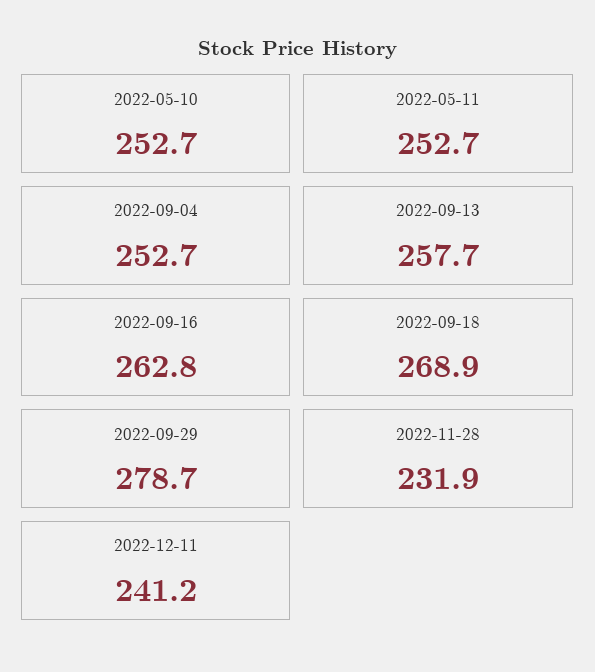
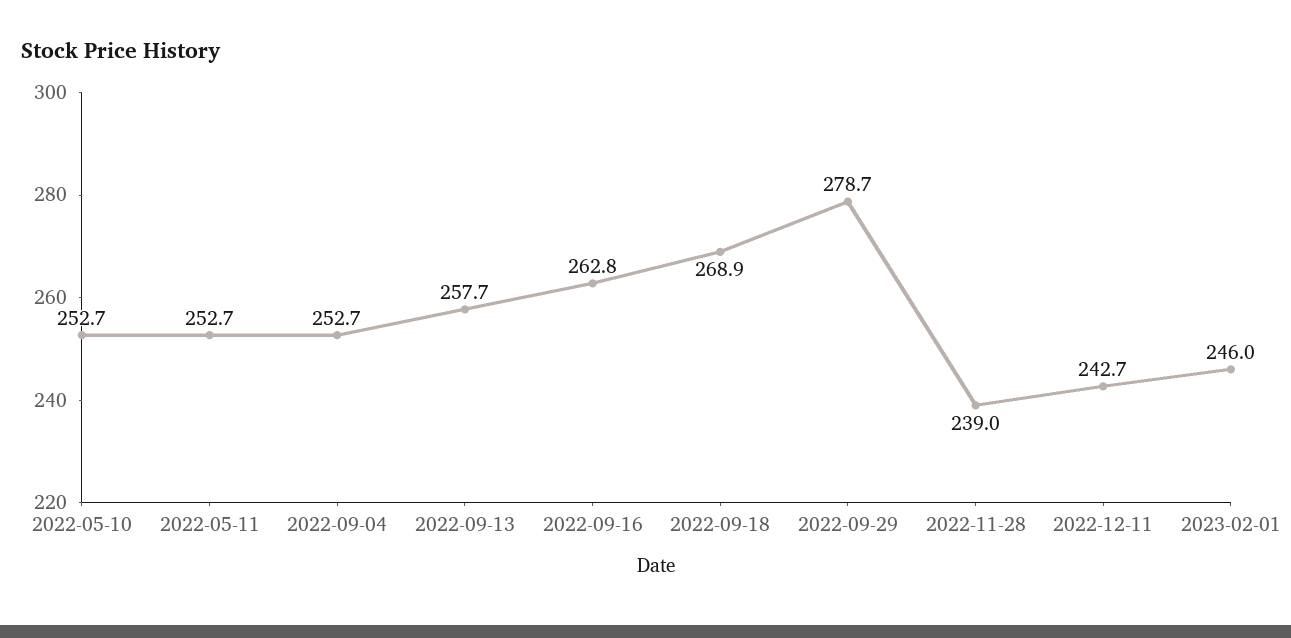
2022-11-28: 231.9 -> 239
2022-12-11: 241.2 -> 242.7
2023-02-01: none -> 246

